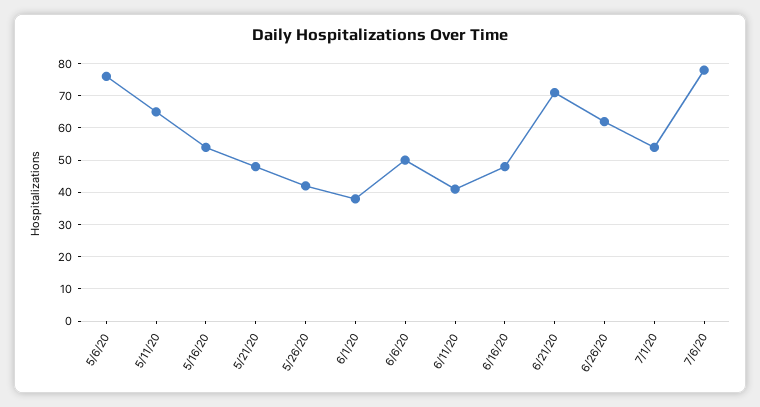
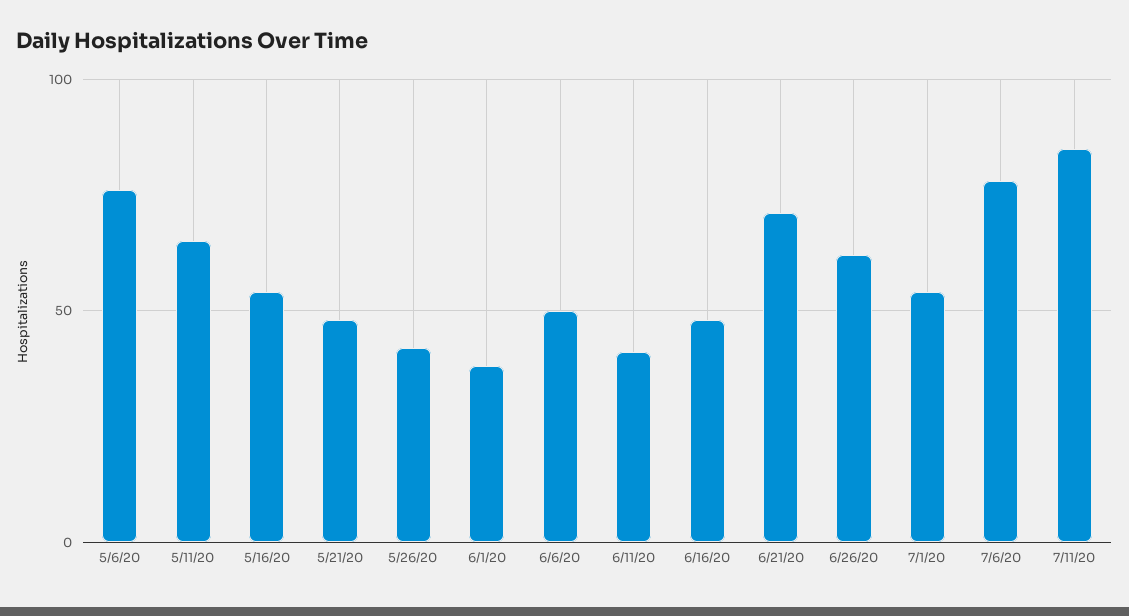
7/11/20: none -> 85

